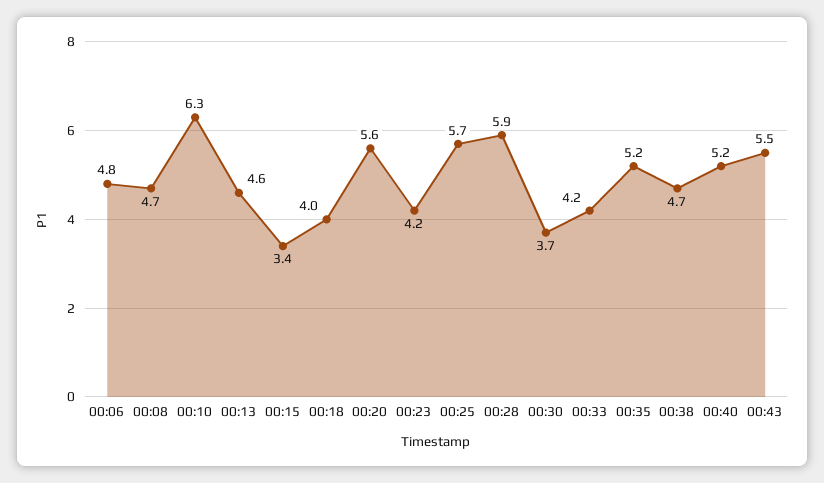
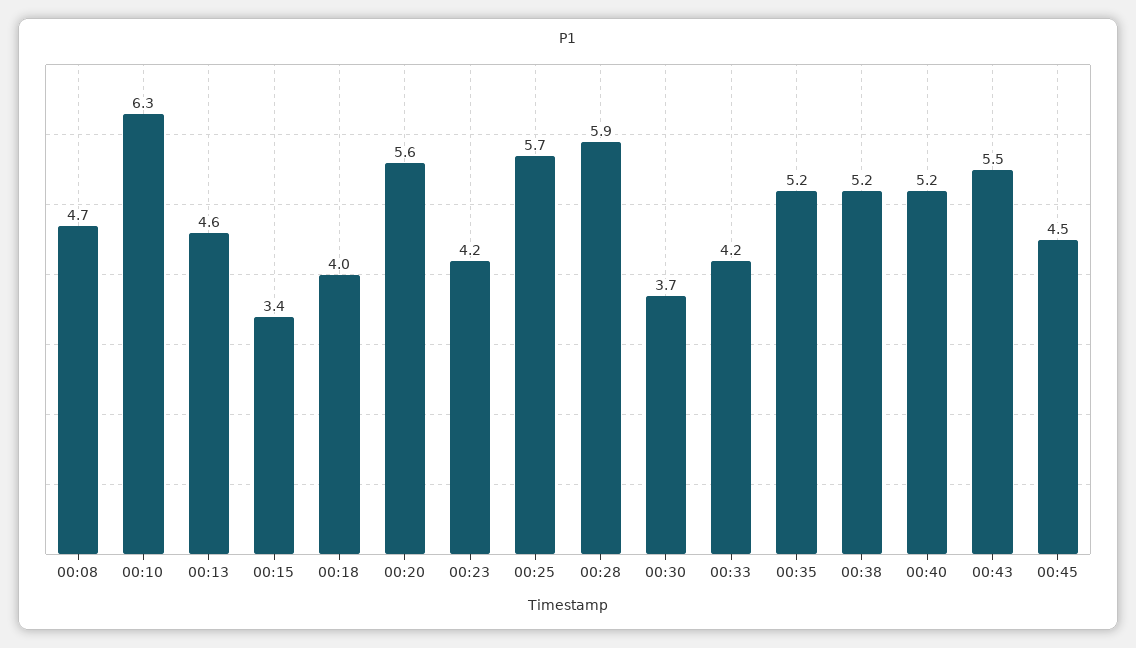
00:06: 4.8 -> none
00:38: 4.7 -> 5.2
00:45: none -> 4.5

